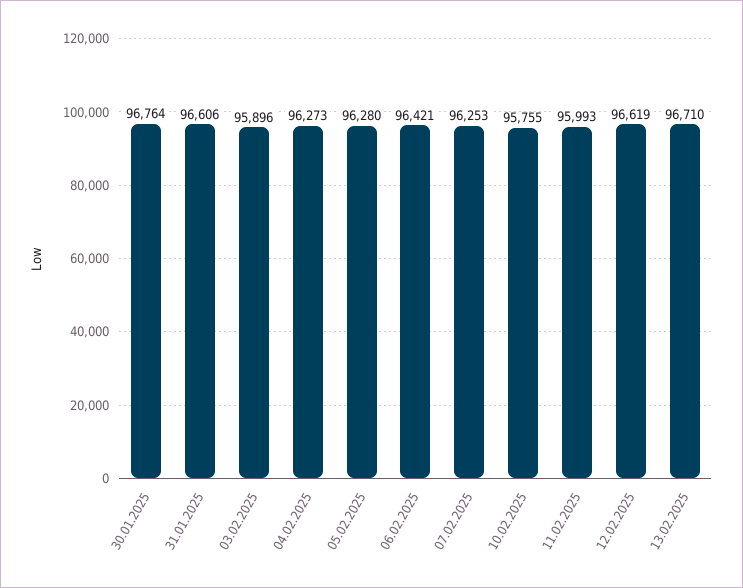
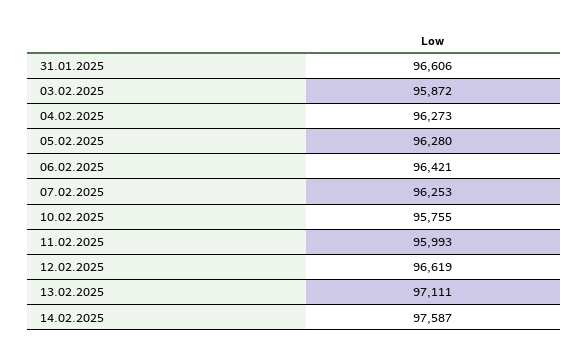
30.01.2025: 96764 -> none
03.02.2025: 95896 -> 95872
13.02.2025: 96710 -> 97111
14.02.2025: none -> 97587

